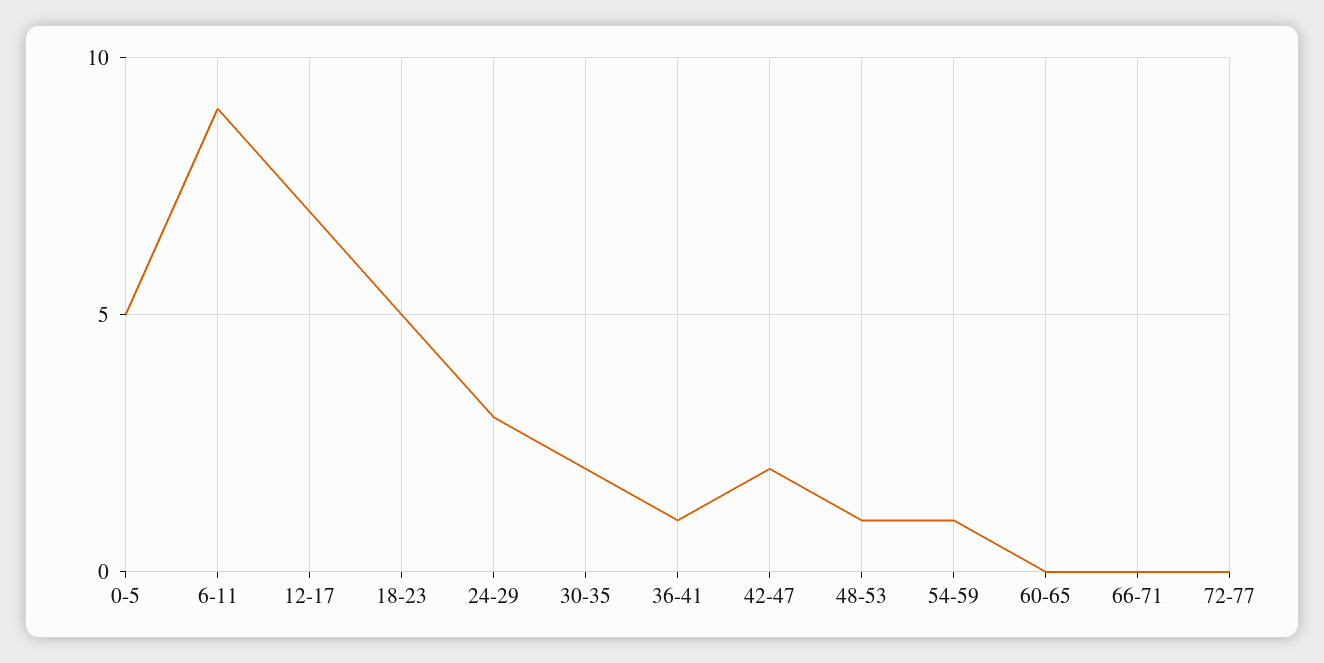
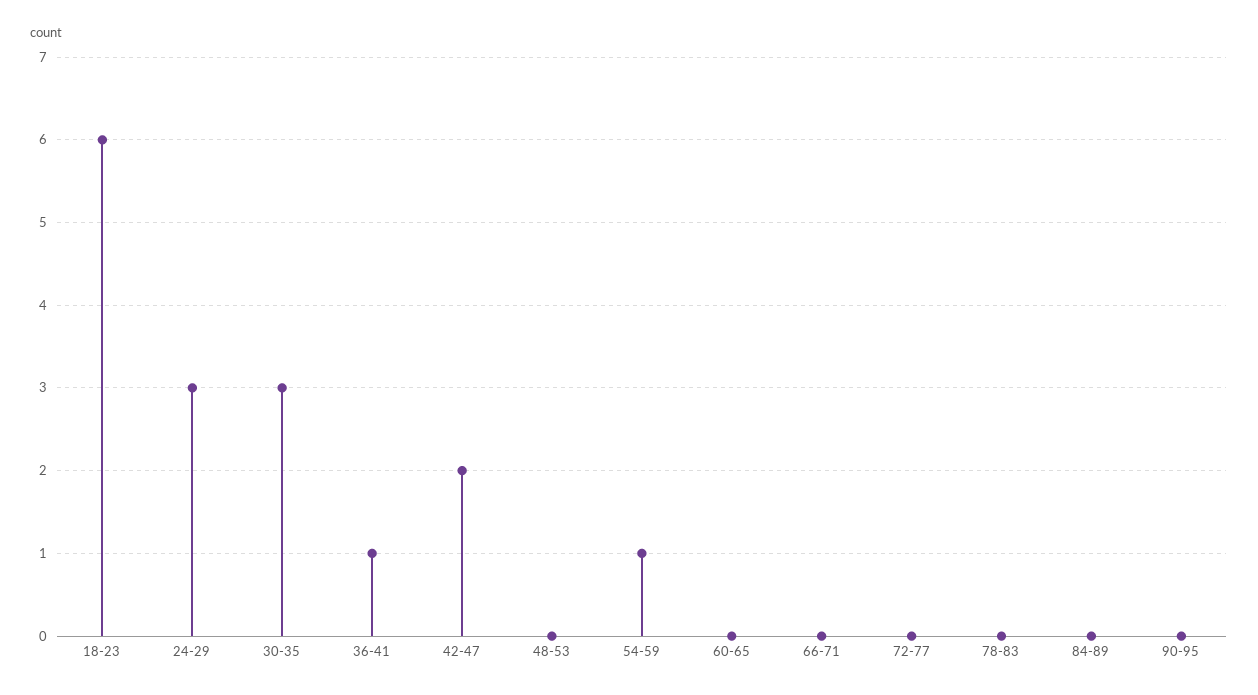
0-5: 5 -> none
6-11: 9 -> none
12-17: 7 -> none
18-23: 5 -> 6
30-35: 2 -> 3
48-53: 1 -> 0
78-83: none -> 0
84-89: none -> 0
90-95: none -> 0

